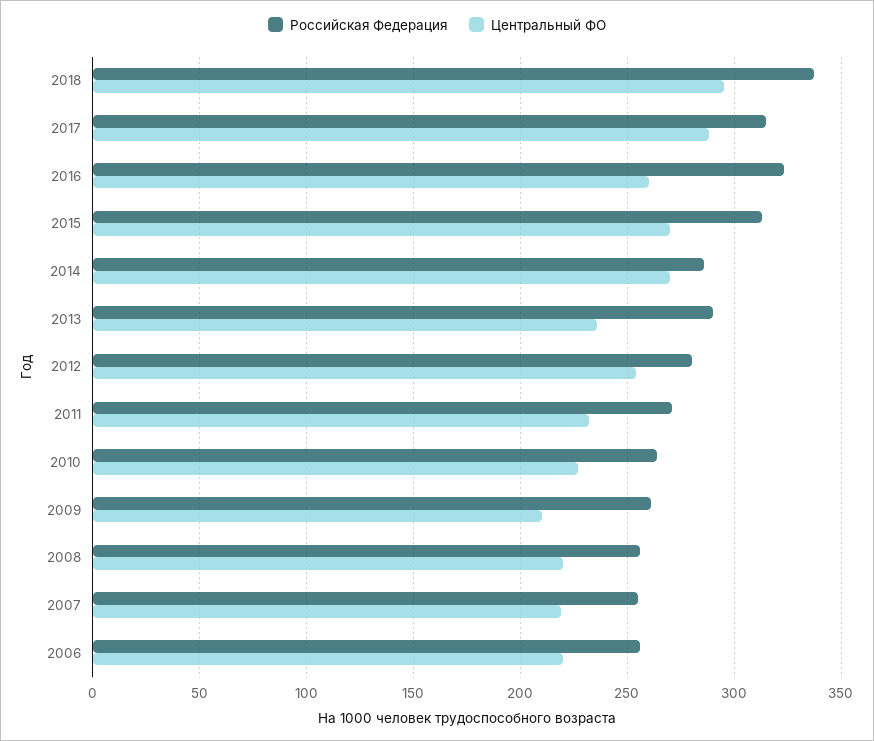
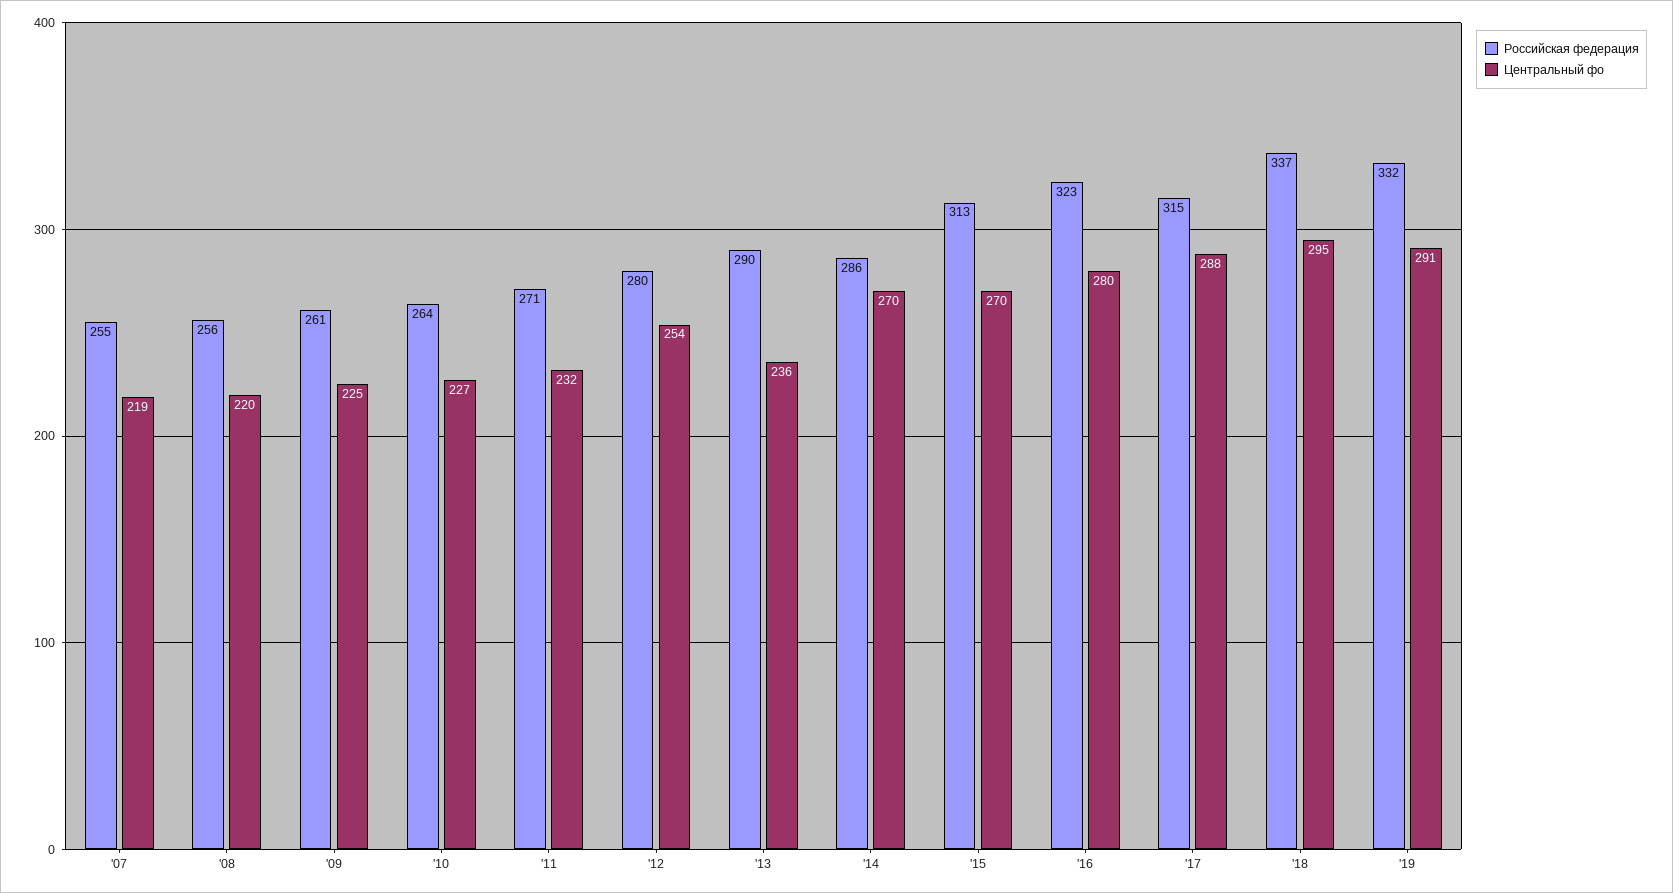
Центральный ФО, 2016: 260 -> 280
Центральный ФО, 2009: 210 -> 225
Российская Федерация, 2006: 255 -> none
Центральный ФО, 2006: 220 -> none
Российская Федерация, '19: none -> 332
Центральный ФО, '19: none -> 291

